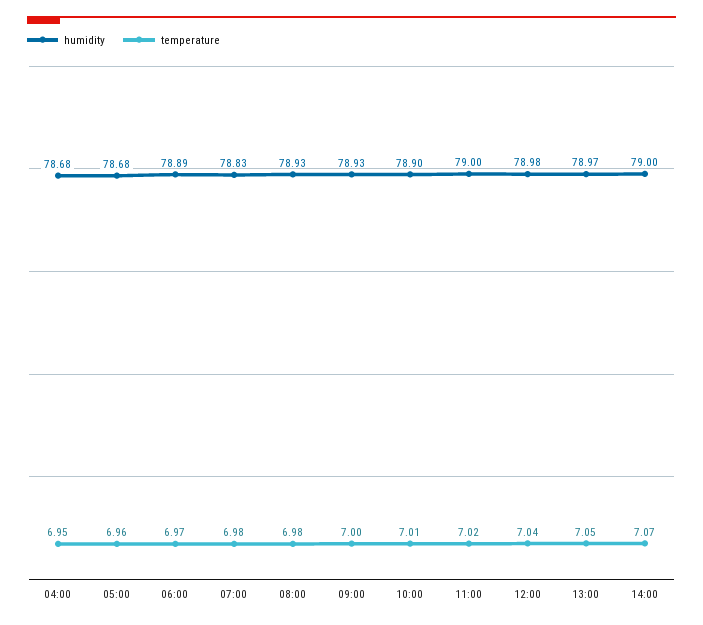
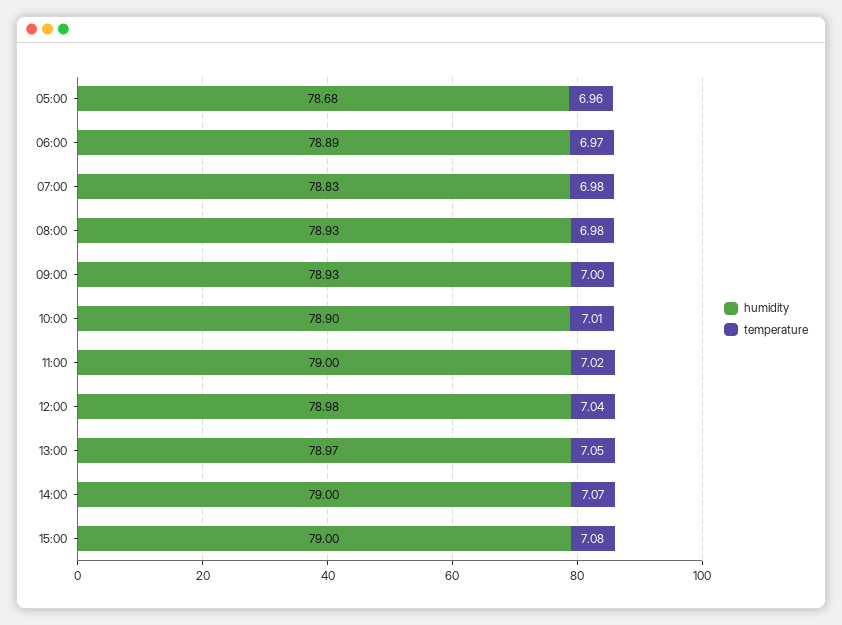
humidity, 04:00: 78.68 -> none
temperature, 04:00: 6.95 -> none
humidity, 15:00: none -> 79
temperature, 15:00: none -> 7.08

